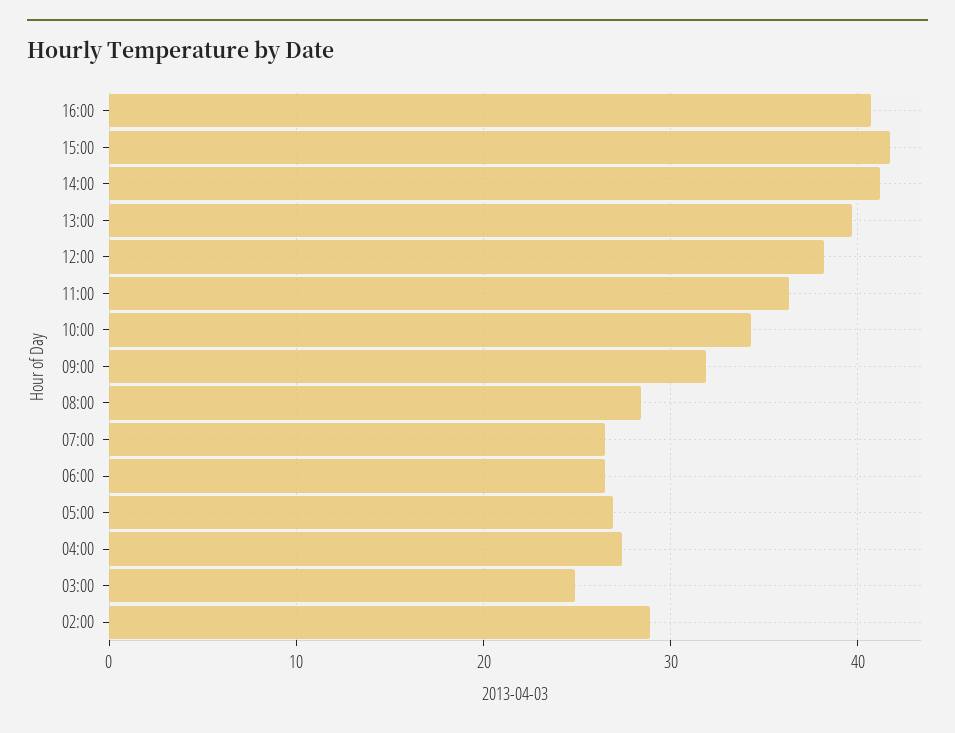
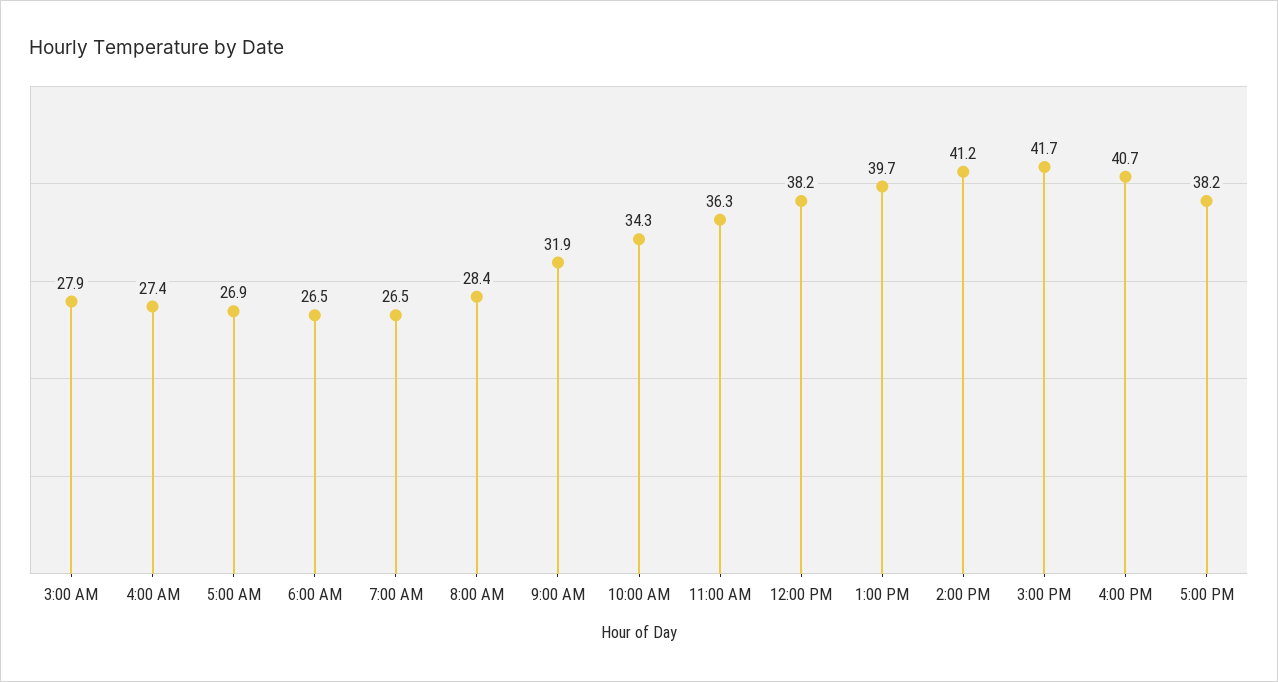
03:00: 25 -> 27.9
02:00: 29 -> none
5:00 PM: none -> 38.2

